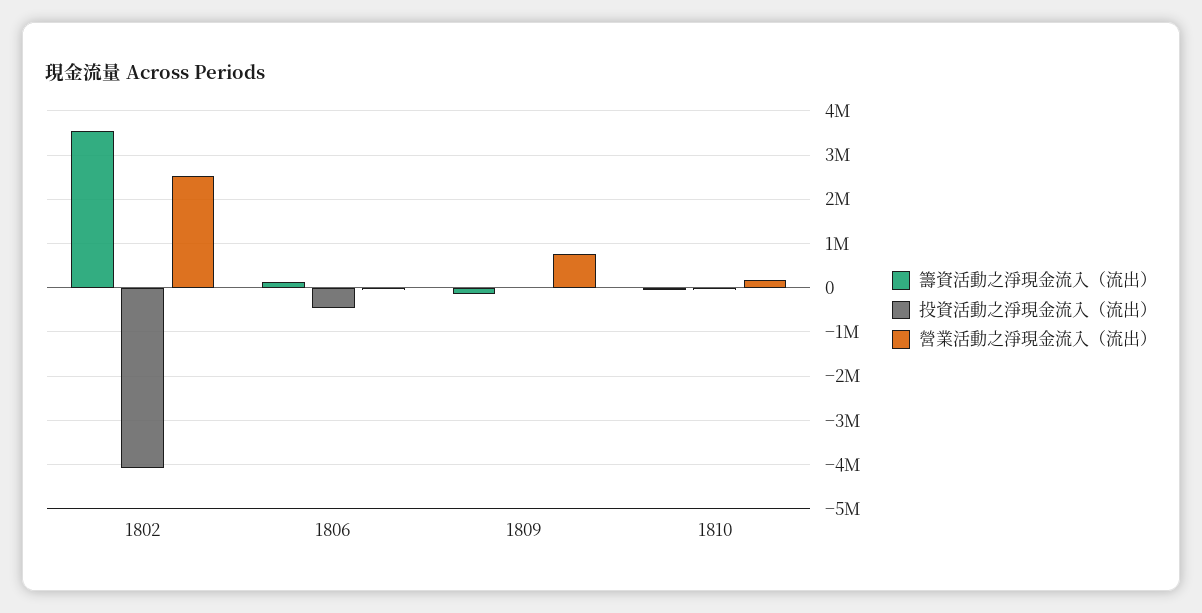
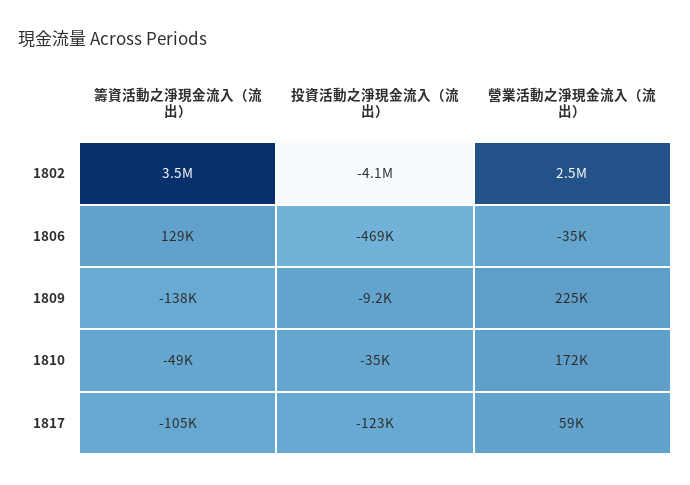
營業活動之淨現金流入（流出）, 1809: 800000 -> 225000
籌資活動之淨現金流入（流出）, 1817: none -> -105000
投資活動之淨現金流入（流出）, 1817: none -> -123000
營業活動之淨現金流入（流出）, 1817: none -> 59000

